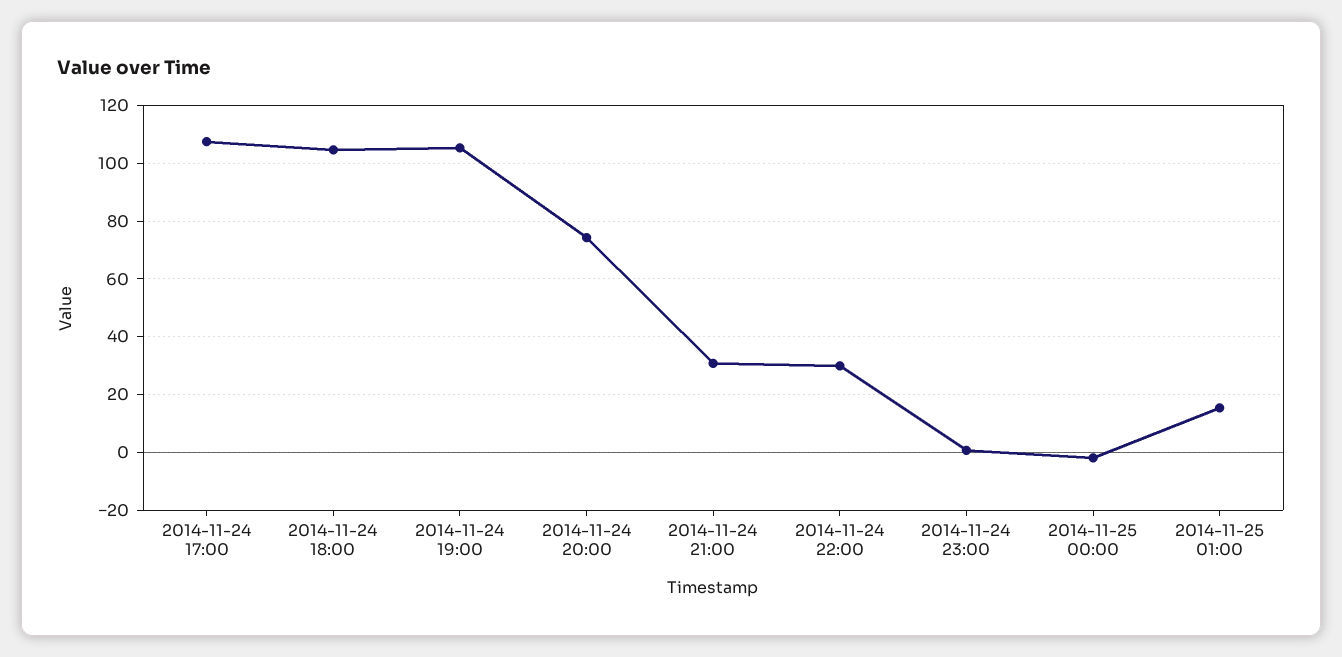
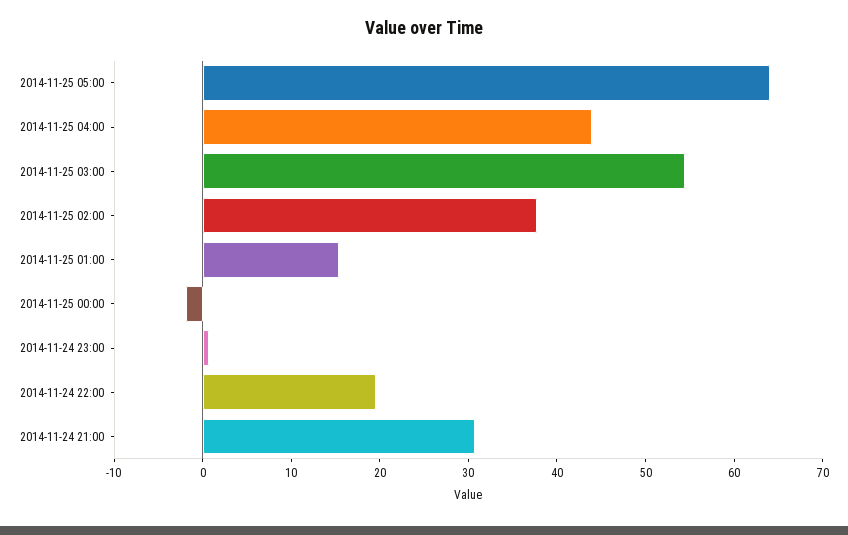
2014-11-24 17:00: 107.5 -> none
2014-11-24 18:00: 105 -> none
2014-11-24 19:00: 105 -> none
2014-11-24 20:00: 75 -> none
2014-11-24 22:00: 30 -> 20
2014-11-25 05:00: none -> 64
2014-11-25 04:00: none -> 44
2014-11-25 03:00: none -> 54
2014-11-25 02:00: none -> 38

